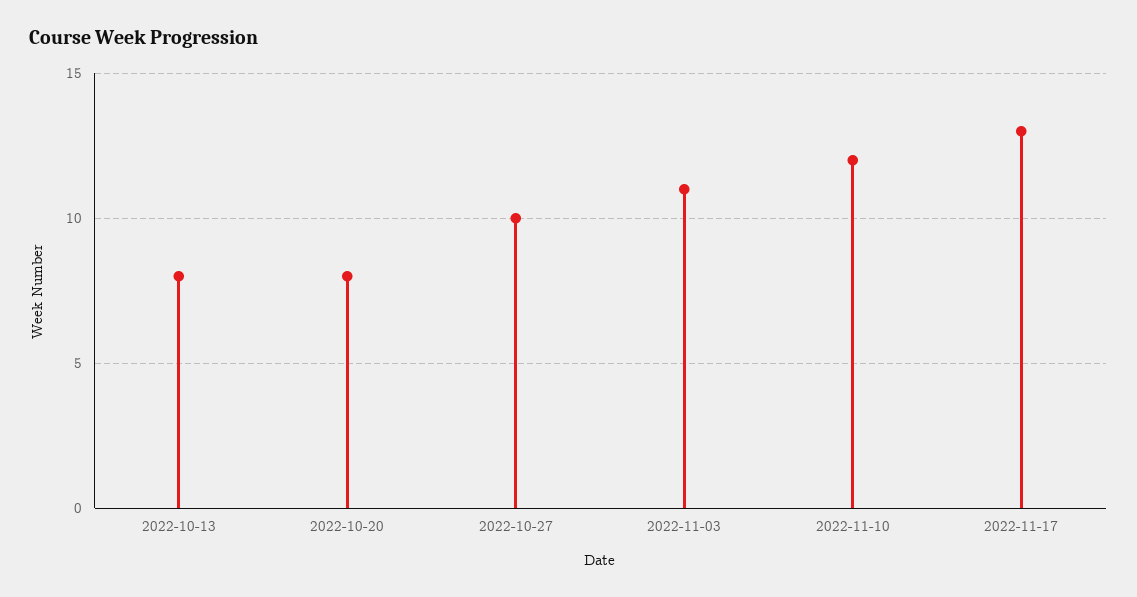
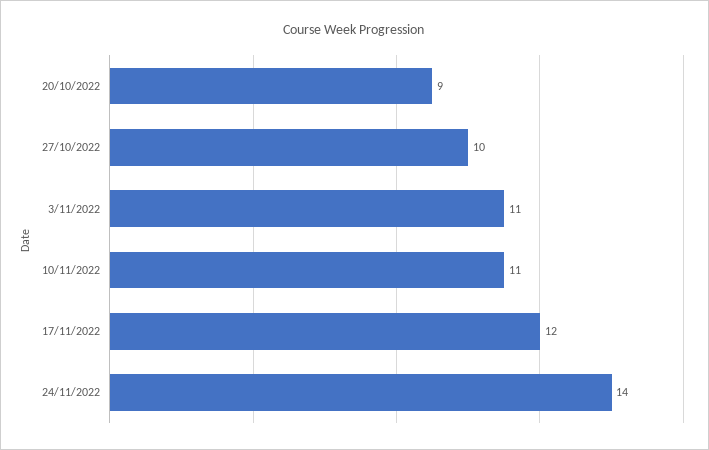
2022-10-13: 8 -> none
2022-10-20: 8 -> 9
2022-11-10: 12 -> 11
2022-11-17: 13 -> 12
24/11/2022: none -> 14

